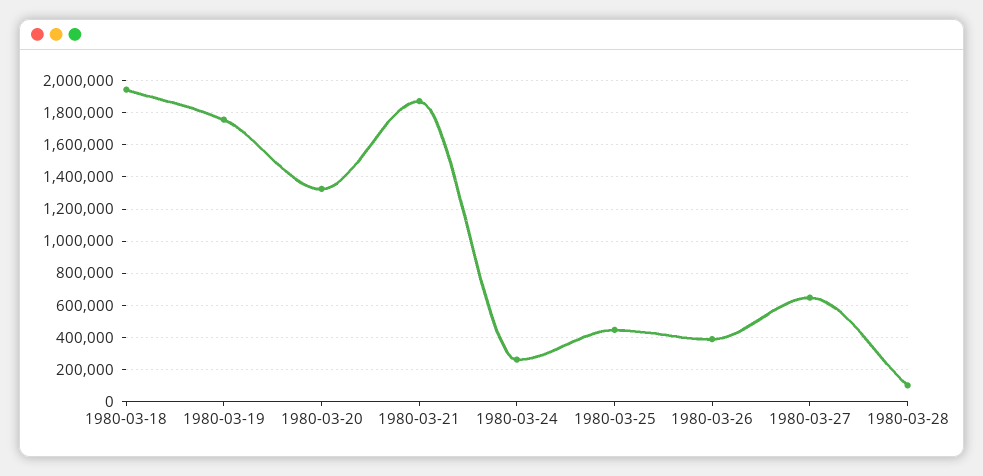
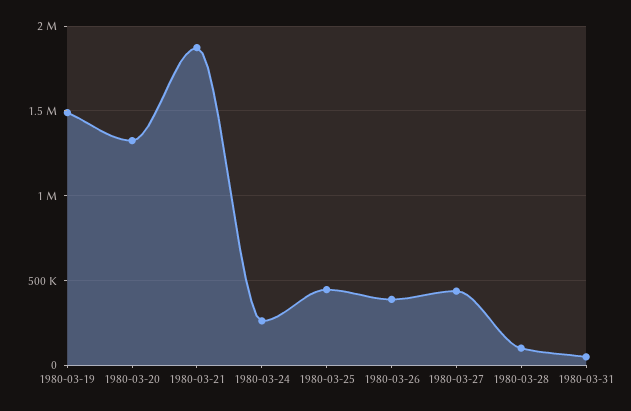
1980-03-18: 1950000 -> none
1980-03-19: 1750000 -> 1500000
1980-03-27: 650000 -> 450000
1980-03-31: none -> 50000

